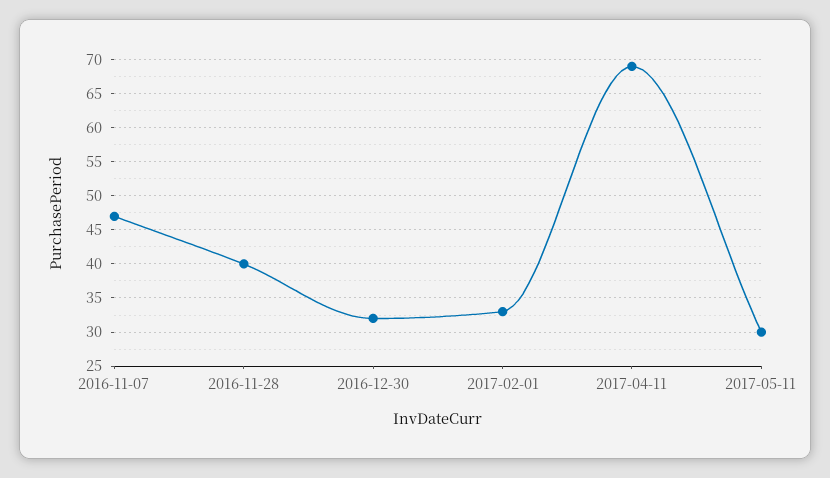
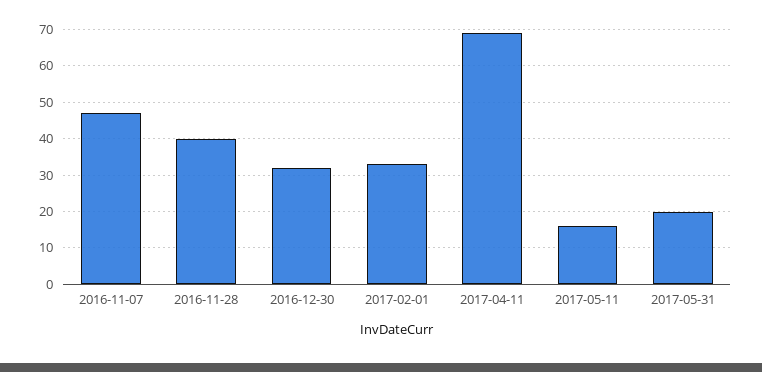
2017-05-11: 30 -> 15
2017-05-31: none -> 20

